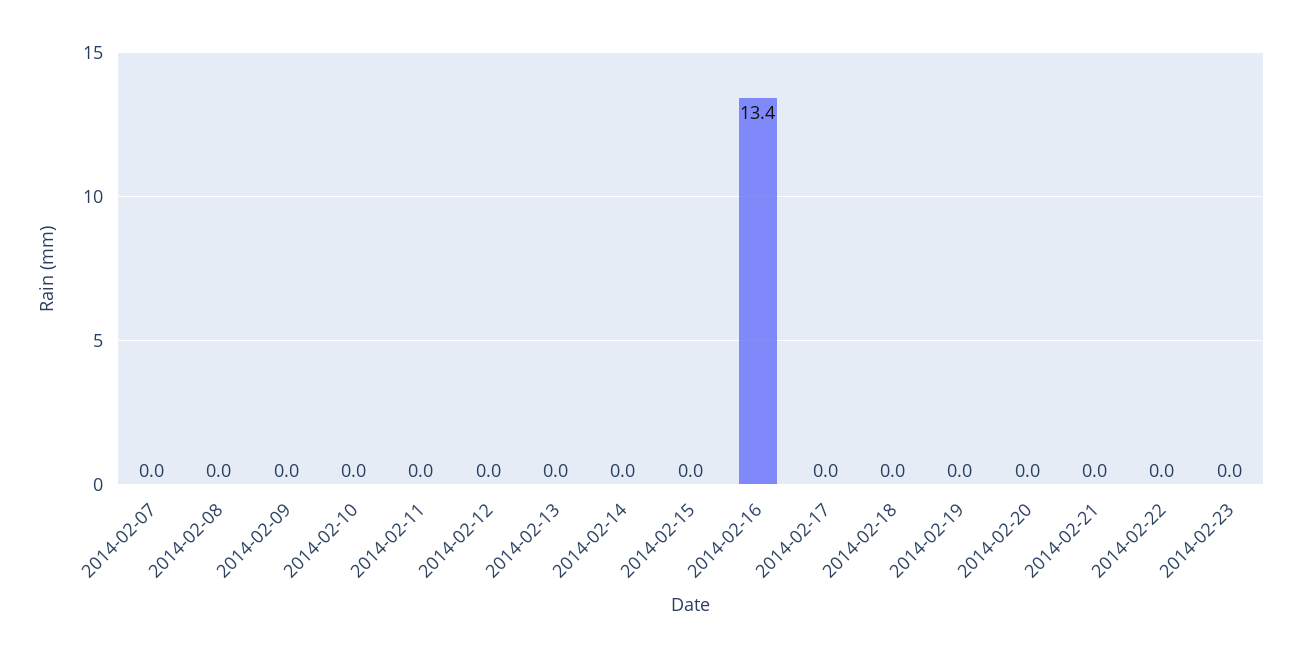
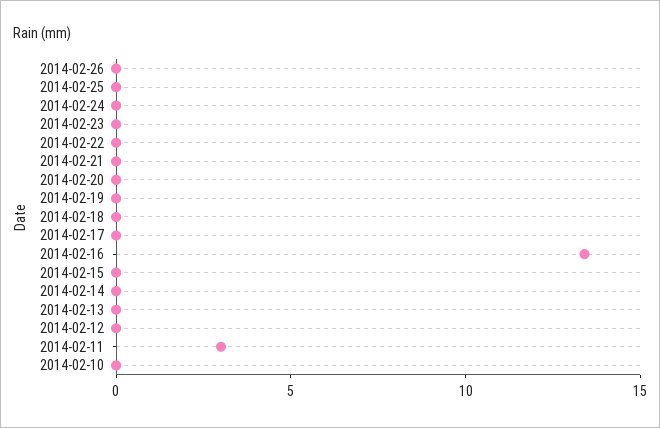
2014-02-07: 0 -> none
2014-02-08: 0 -> none
2014-02-09: 0 -> none
2014-02-11: 0 -> 3
2014-02-26: none -> 0
2014-02-25: none -> 0
2014-02-24: none -> 0

